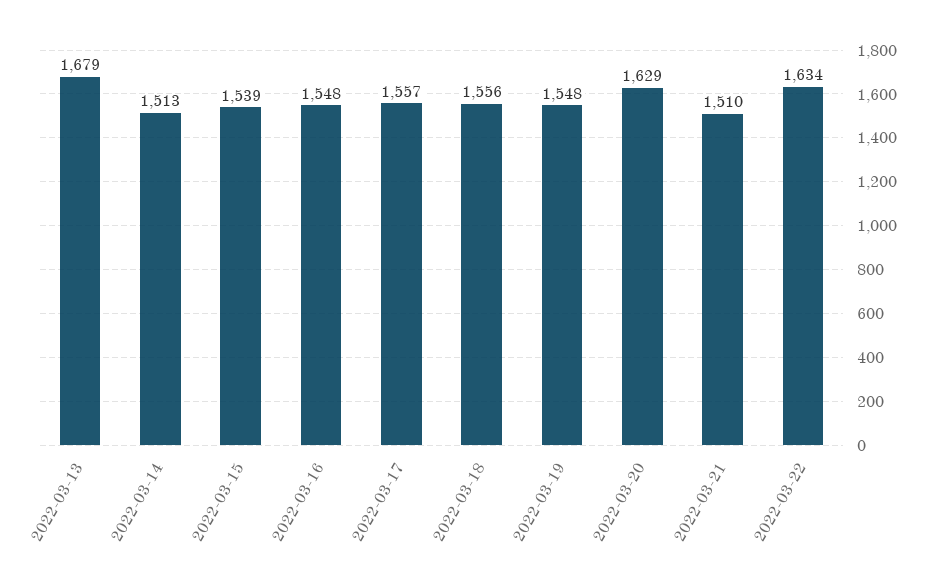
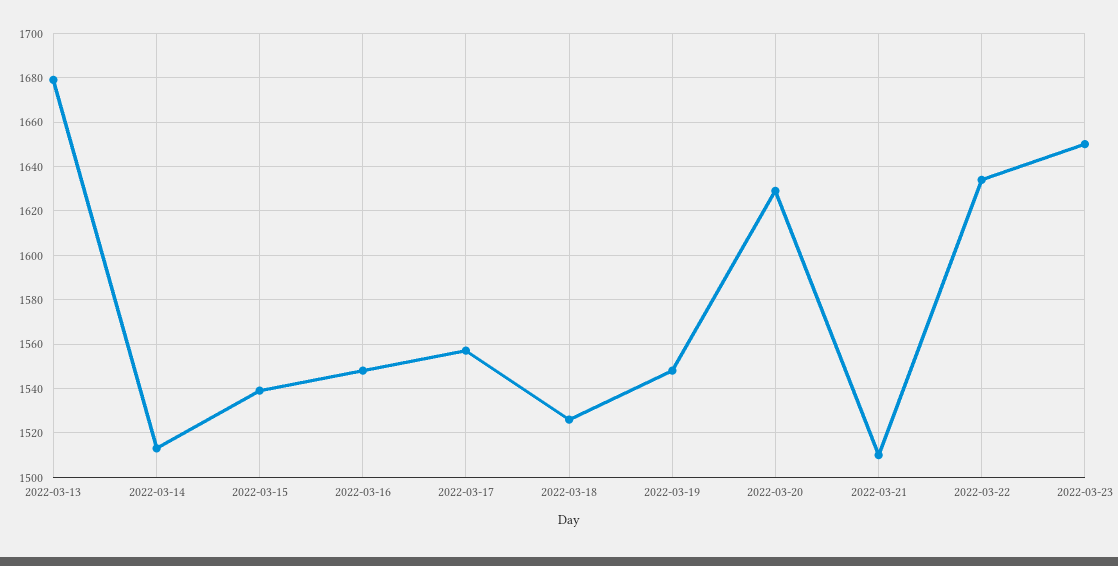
2022-03-18: 1556 -> 1525
2022-03-23: none -> 1650

